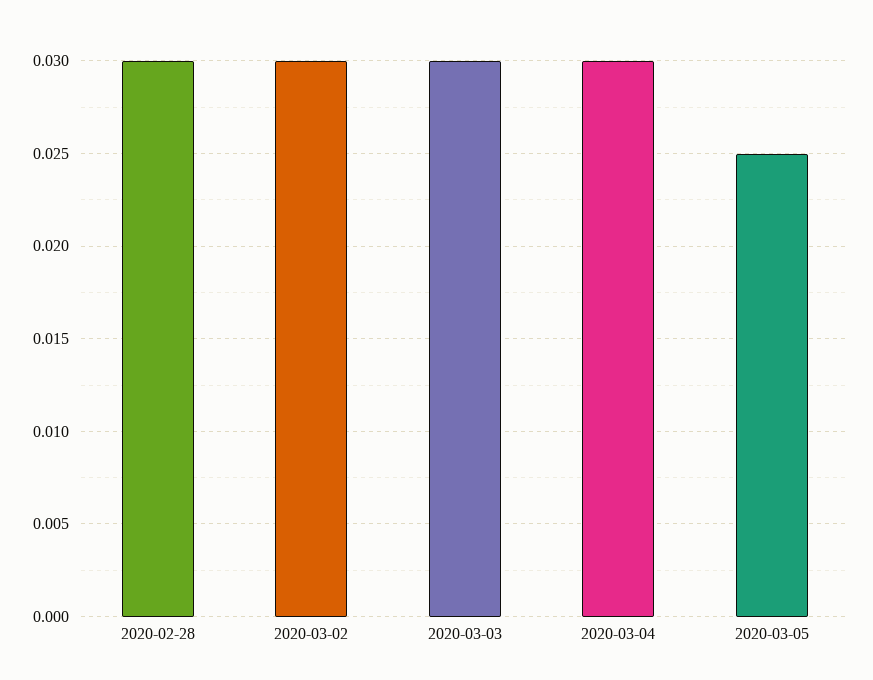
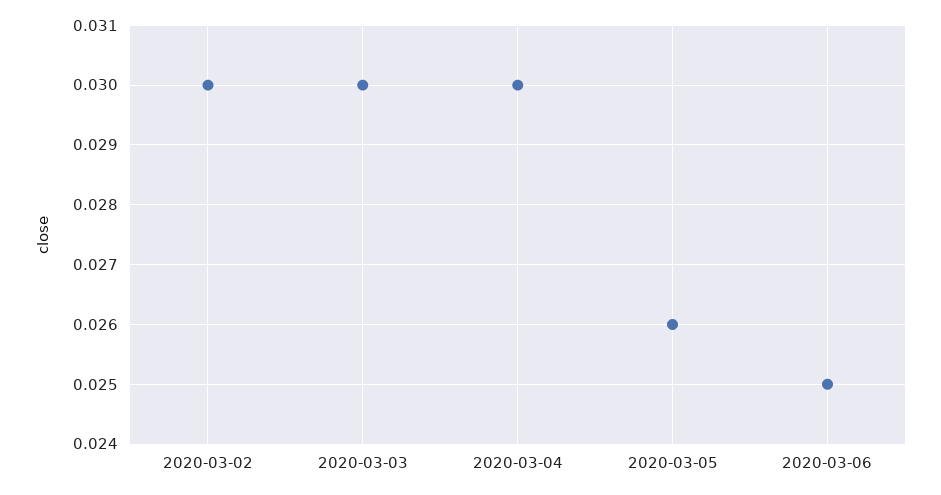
2020-02-28: 0.03 -> none
2020-03-05: 0.025 -> 0.026
2020-03-06: none -> 0.025

